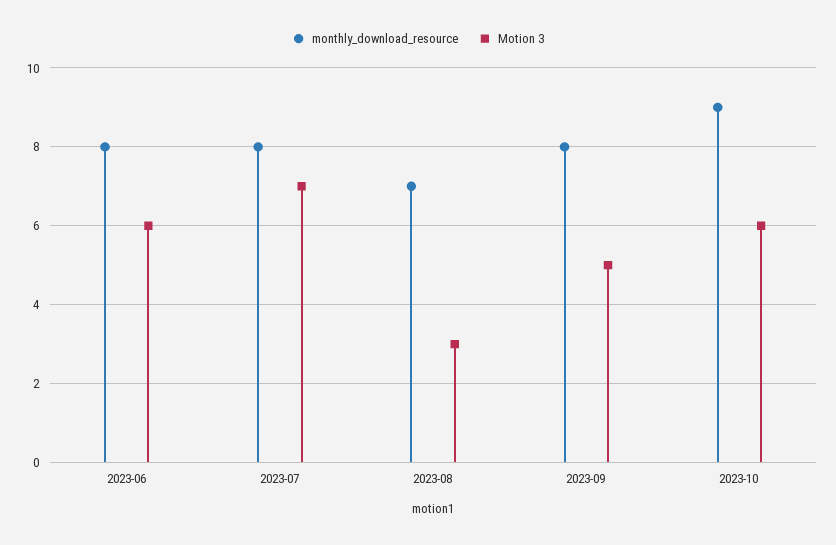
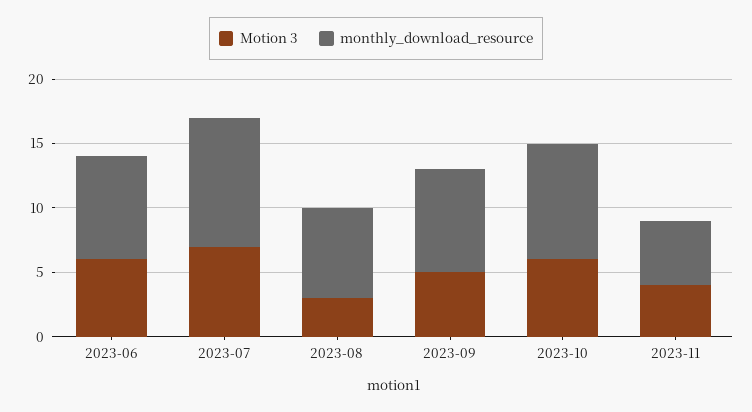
monthly_download_resource, 2023-07: 8 -> 10
Motion 3, 2023-11: none -> 4
monthly_download_resource, 2023-11: none -> 5

